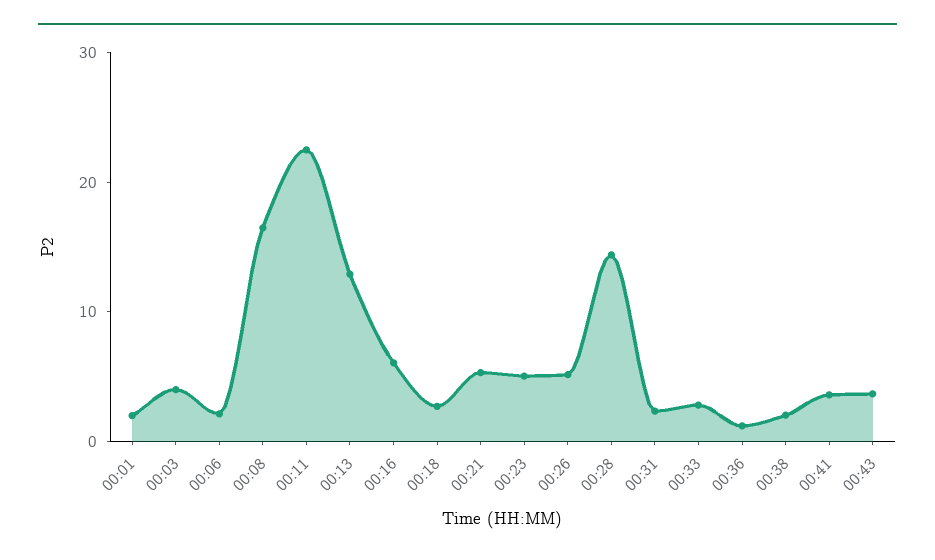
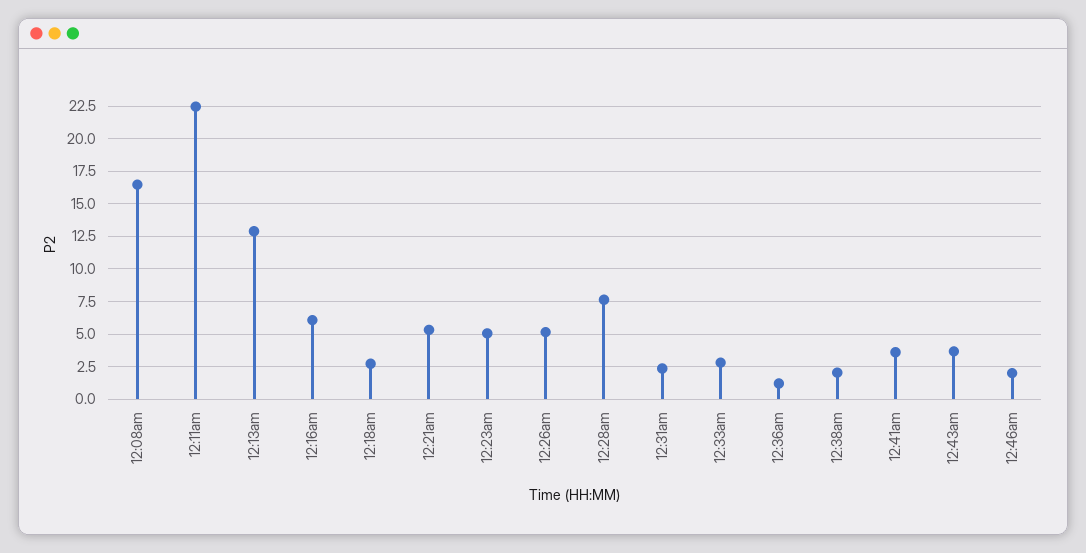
00:01: 2 -> none
00:03: 4 -> none
00:06: 2 -> none
00:28: 14 -> 7.5
12:46am: none -> 2

